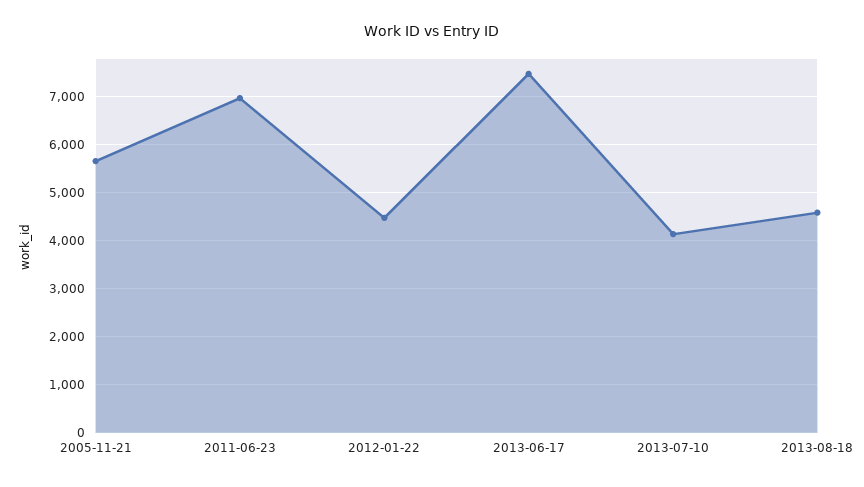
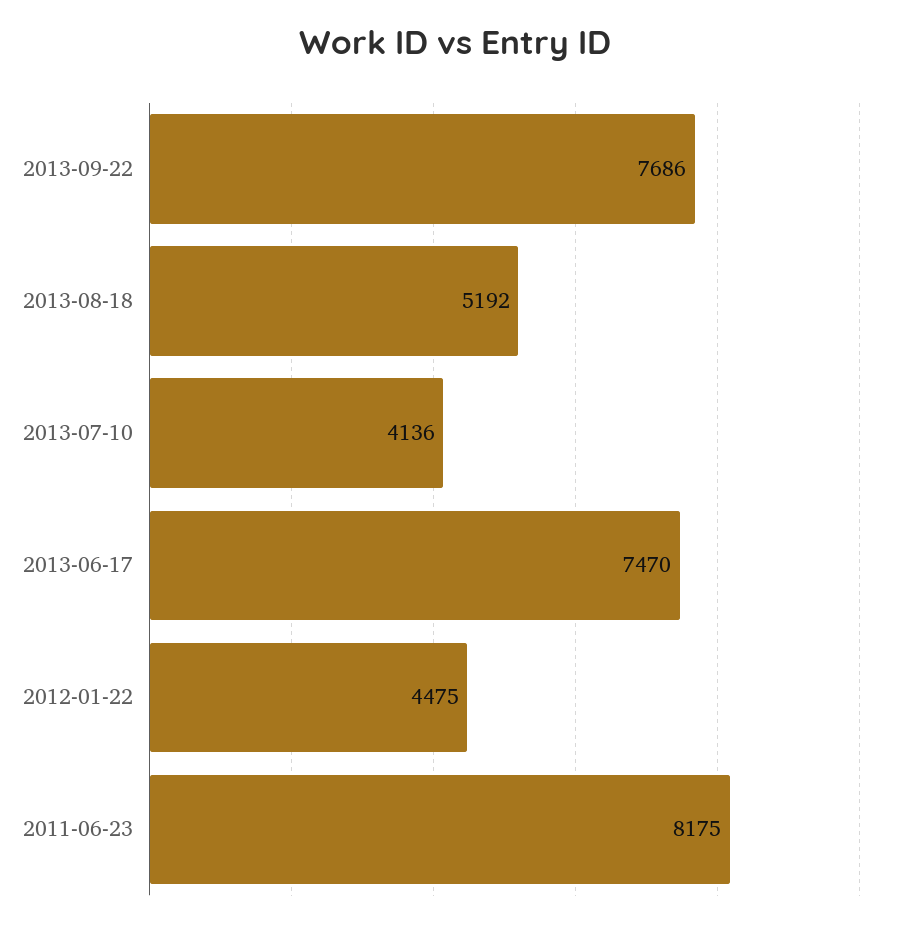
2005-11-21: 5600 -> none
2011-06-23: 7000 -> 8175
2013-08-18: 4600 -> 5192
2013-09-22: none -> 7686

